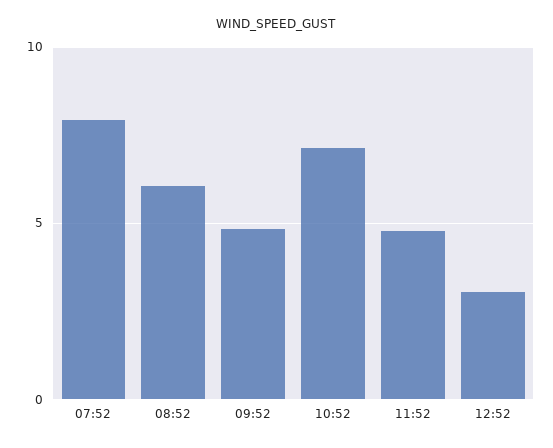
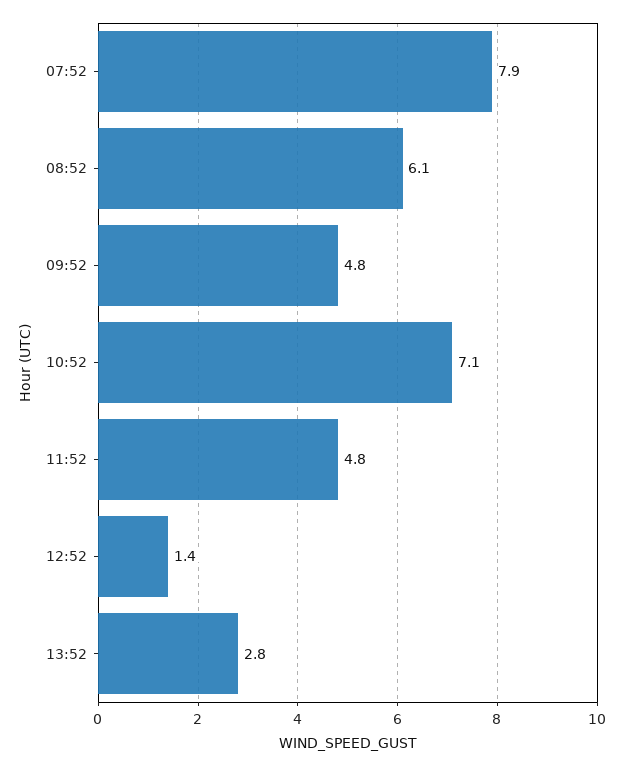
12:52: 3 -> 1.4
13:52: none -> 2.8

